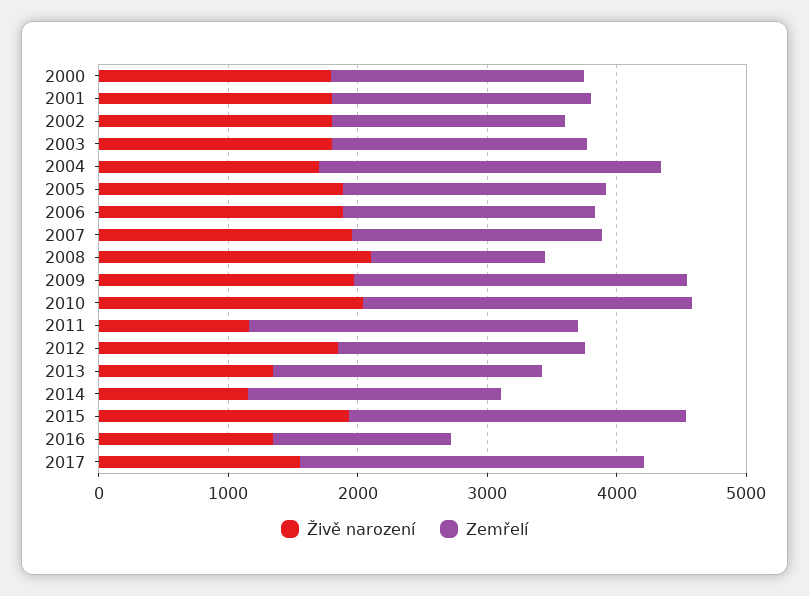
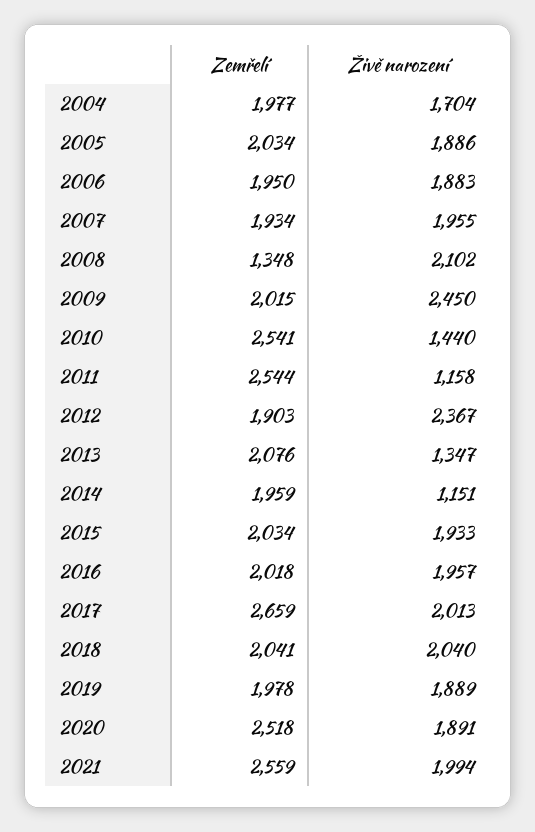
Živě narození, 2000: 1800 -> none
Zemřelí, 2000: 2000 -> none
Živě narození, 2001: 1800 -> none
Zemřelí, 2001: 2000 -> none
Živě narození, 2002: 1800 -> none
Zemřelí, 2002: 1800 -> none
Živě narození, 2003: 1800 -> none
Zemřelí, 2003: 2000 -> none
Zemřelí, 2004: 2600 -> 1977
Živě narození, 2009: 2000 -> 2450
Zemřelí, 2009: 2600 -> 2015
Živě narození, 2010: 2000 -> 1440
Živě narození, 2012: 1800 -> 2367
Zemřelí, 2015: 2600 -> 2034
Živě narození, 2016: 1400 -> 1957
Zemřelí, 2016: 1400 -> 2018
Živě narození, 2017: 1600 -> 2013
Zemřelí, 2018: none -> 2041
Živě narození, 2018: none -> 2040
Zemřelí, 2019: none -> 1978
Živě narození, 2019: none -> 1889
Zemřelí, 2020: none -> 2518
Živě narození, 2020: none -> 1891
Zemřelí, 2021: none -> 2559
Živě narození, 2021: none -> 1994

